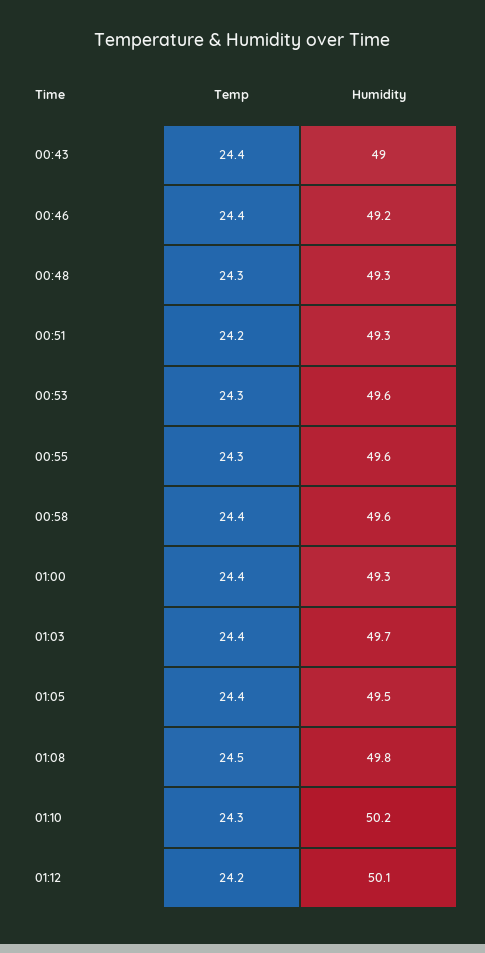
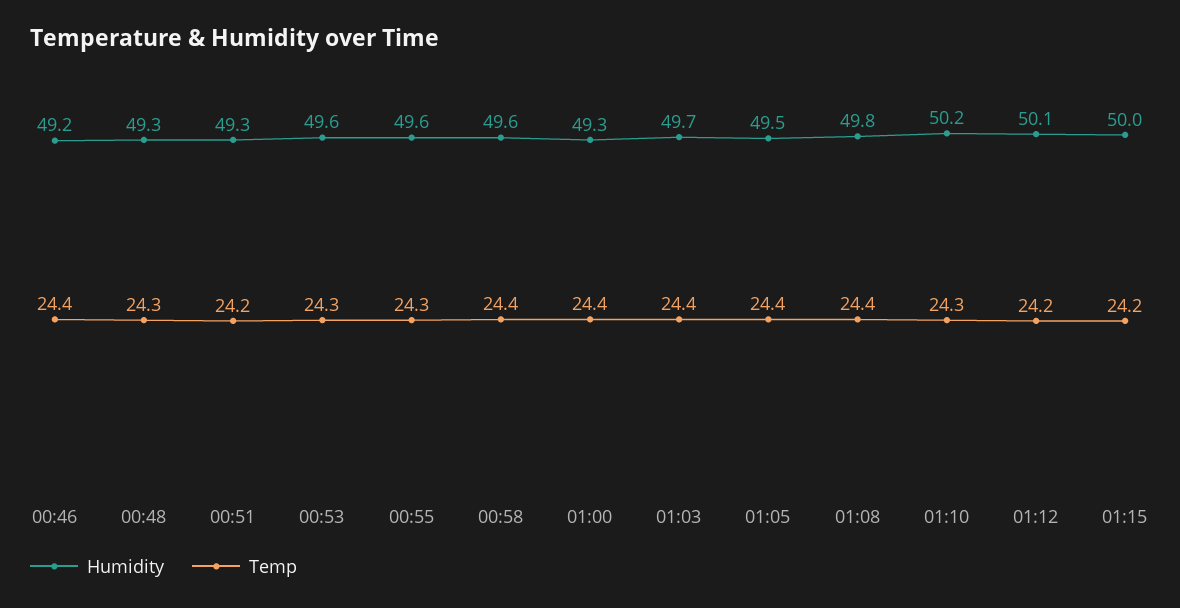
Temp, 00:43: 24.4 -> none
Humidity, 00:43: 49 -> none
Temp, 01:08: 24.5 -> 24.4
Humidity, 01:15: none -> 50
Temp, 01:15: none -> 24.2

